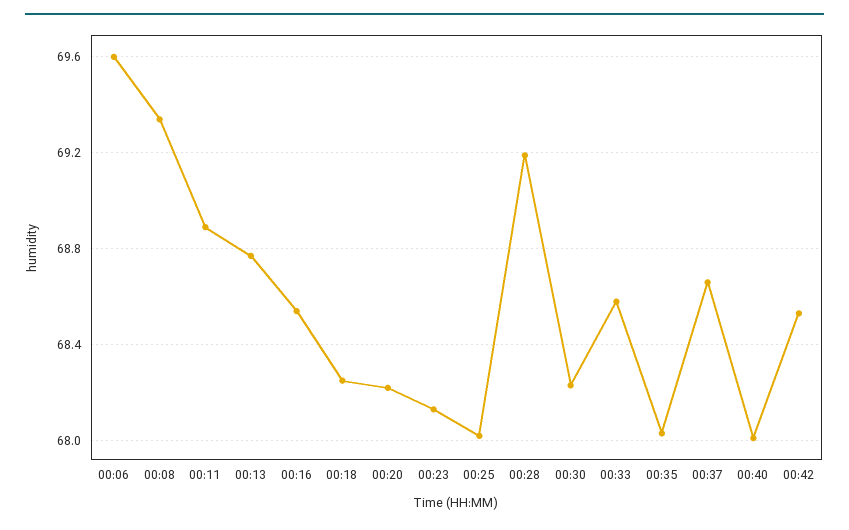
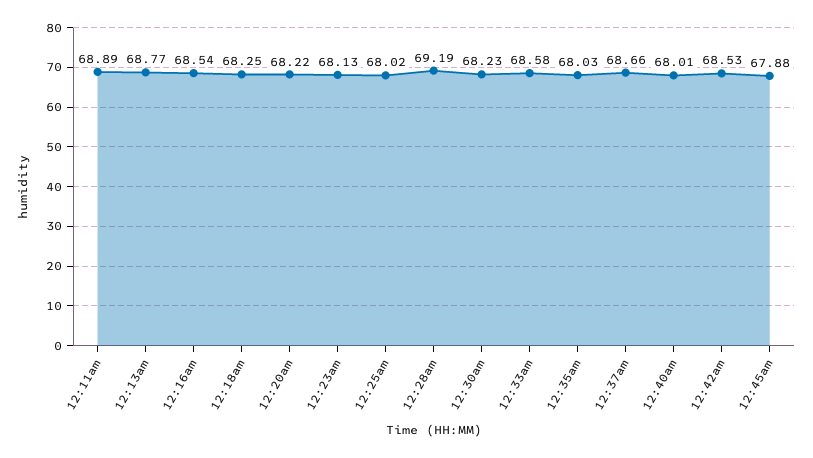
00:06: 69.6 -> none
00:08: 69.35 -> none
12:45am: none -> 67.88

